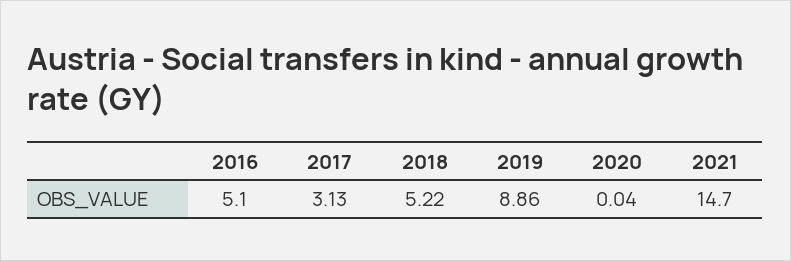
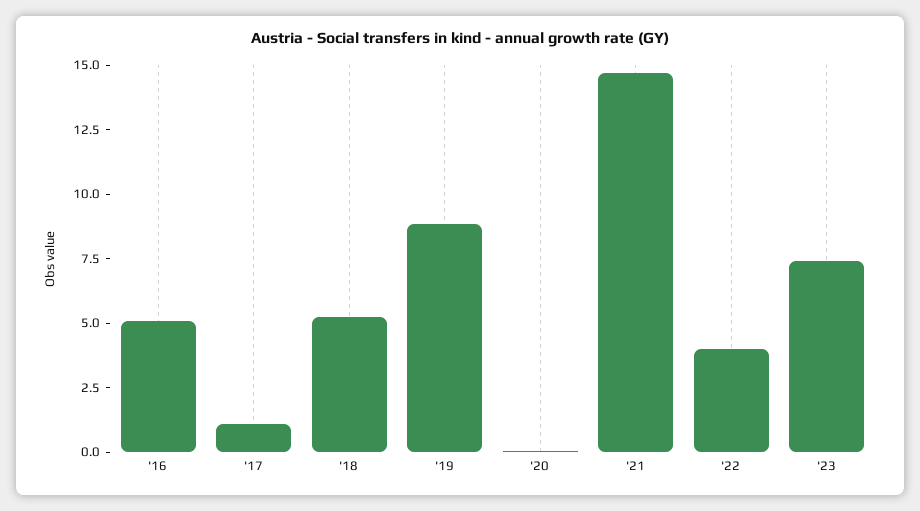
2017: 3.13 -> 1
'22: none -> 4
'23: none -> 7.5

